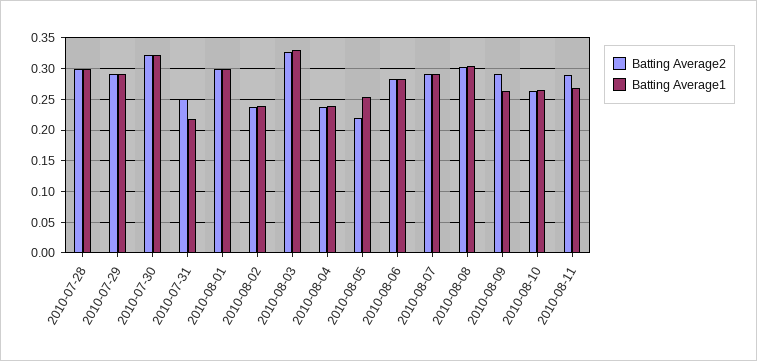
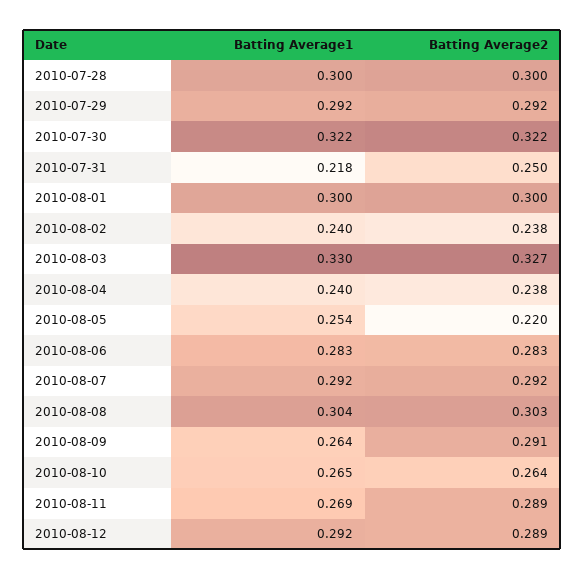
Batting Average1, 2010-08-12: none -> 0.292
Batting Average2, 2010-08-12: none -> 0.289

